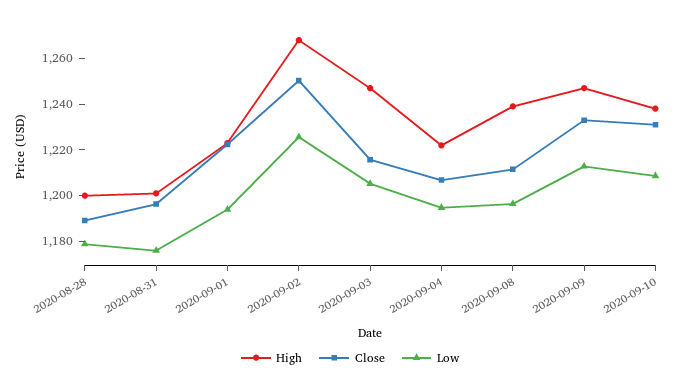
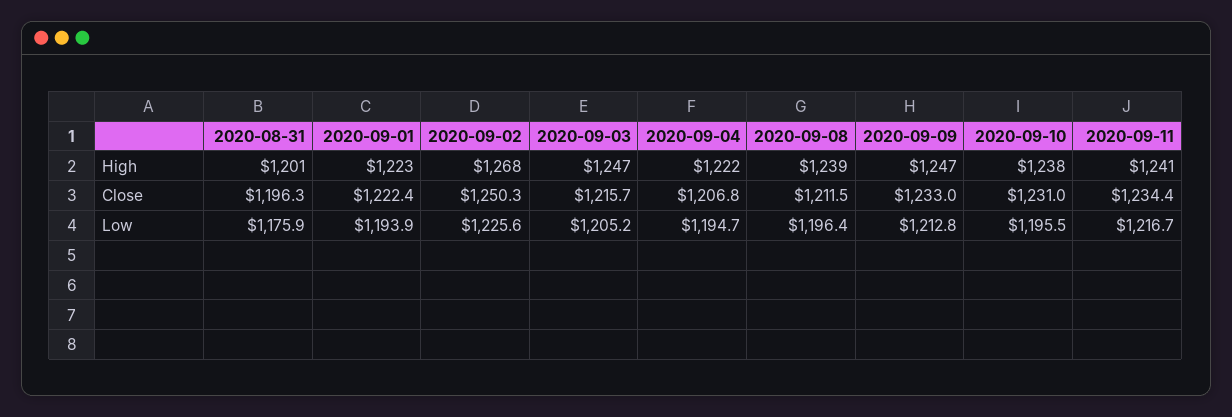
High, 2020-08-28: 1200 -> none
Close, 2020-08-28: 1190 -> none
Low, 2020-08-28: 1180 -> none
Low, 2020-09-10: 1210 -> 1195.5
High, 2020-09-11: none -> 1241
Close, 2020-09-11: none -> 1234.4
Low, 2020-09-11: none -> 1216.7

